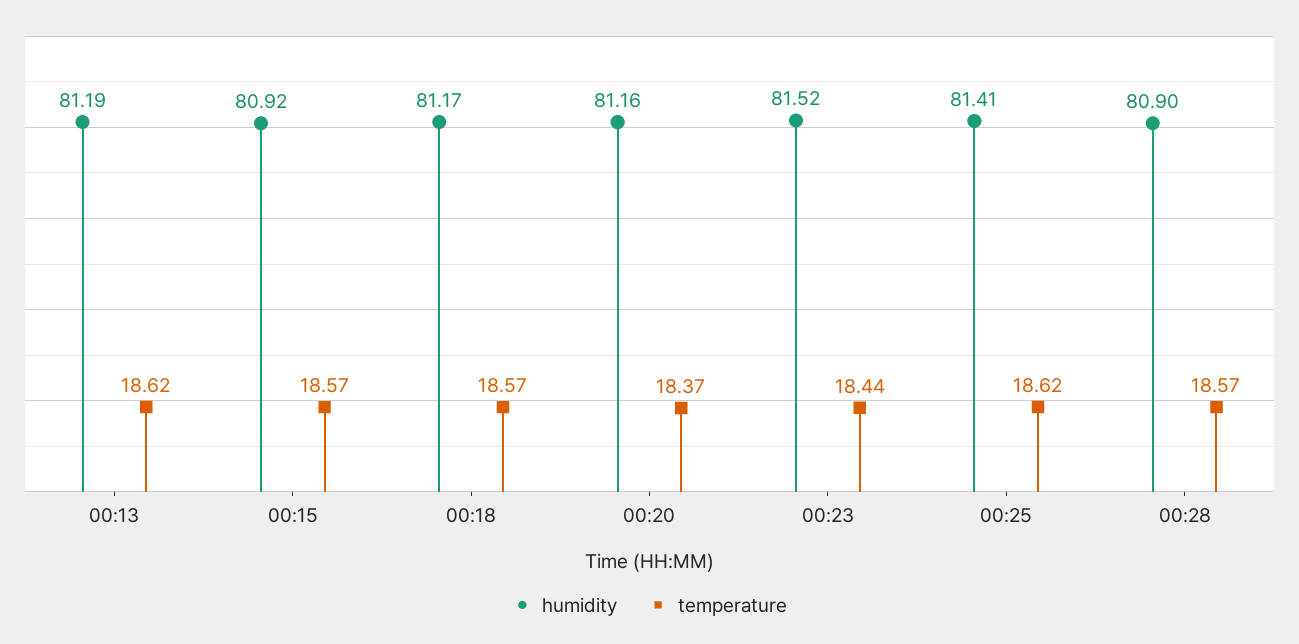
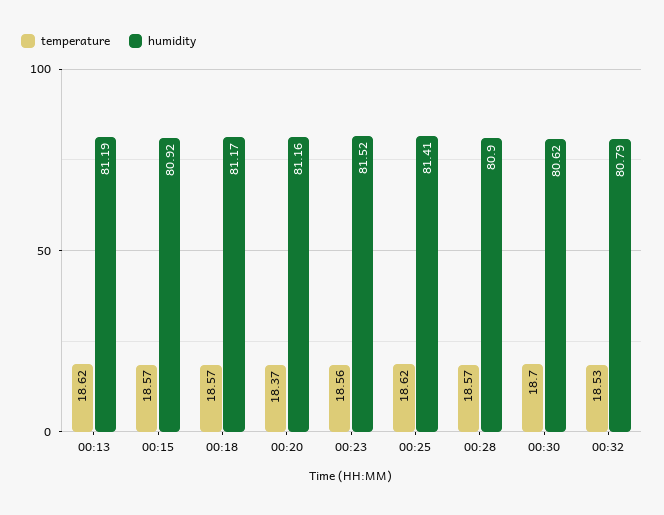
temperature, 00:23: 18.44 -> 18.56
temperature, 00:30: none -> 18.7
humidity, 00:30: none -> 80.62
temperature, 00:32: none -> 18.53
humidity, 00:32: none -> 80.79

